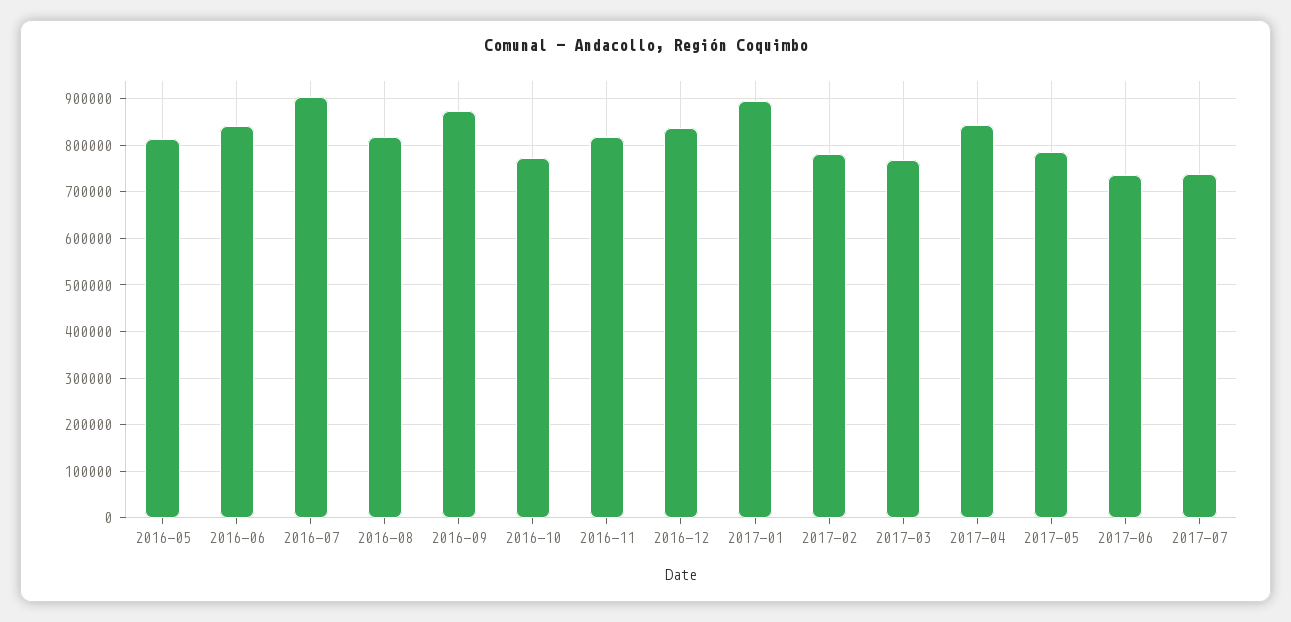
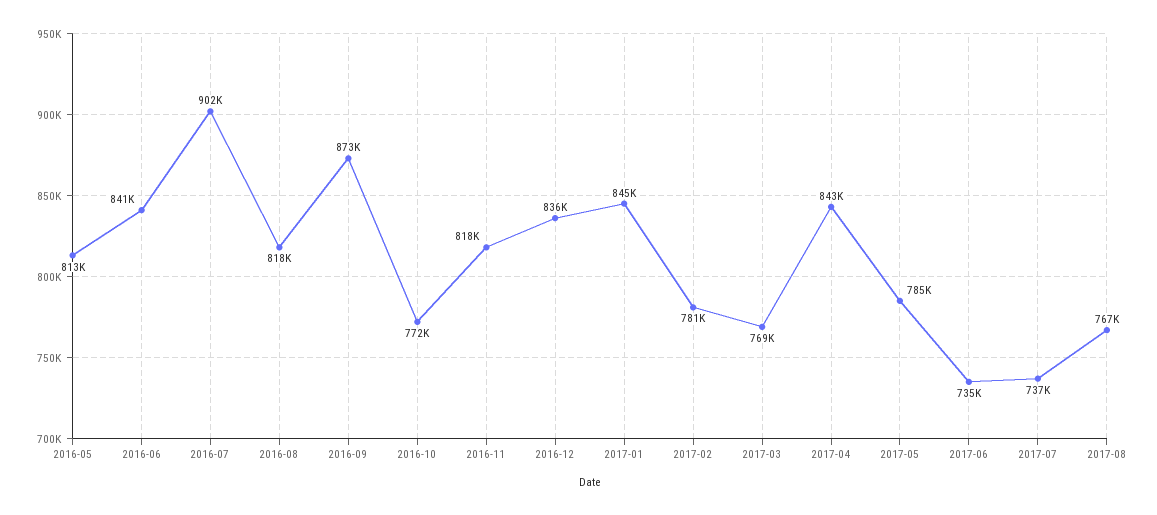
2017-01: 900000 -> 845000
2017-08: none -> 767000

